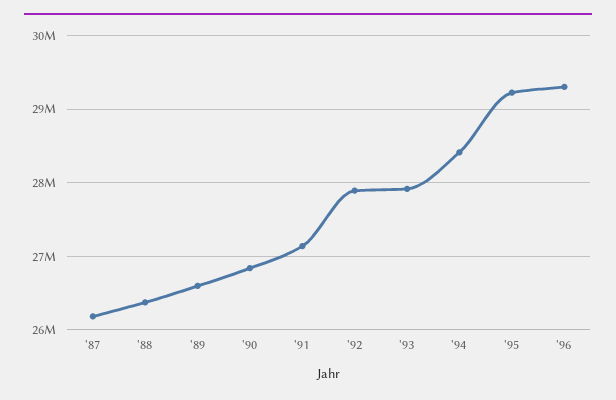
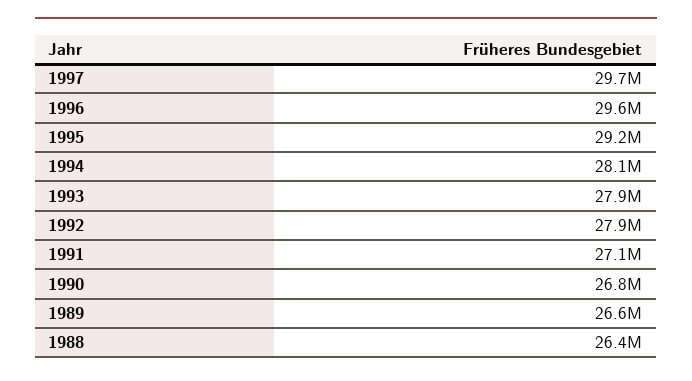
'87: 26200000 -> none
'94: 28400000 -> 28100000
'96: 29300000 -> 29600000
1997: none -> 29700000

